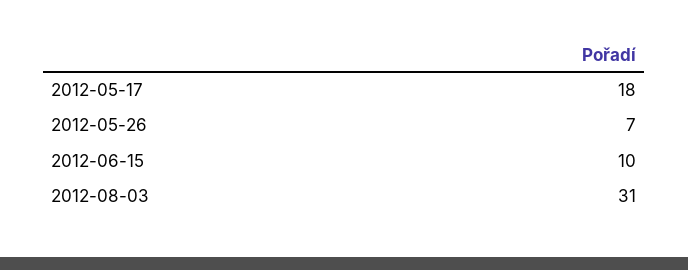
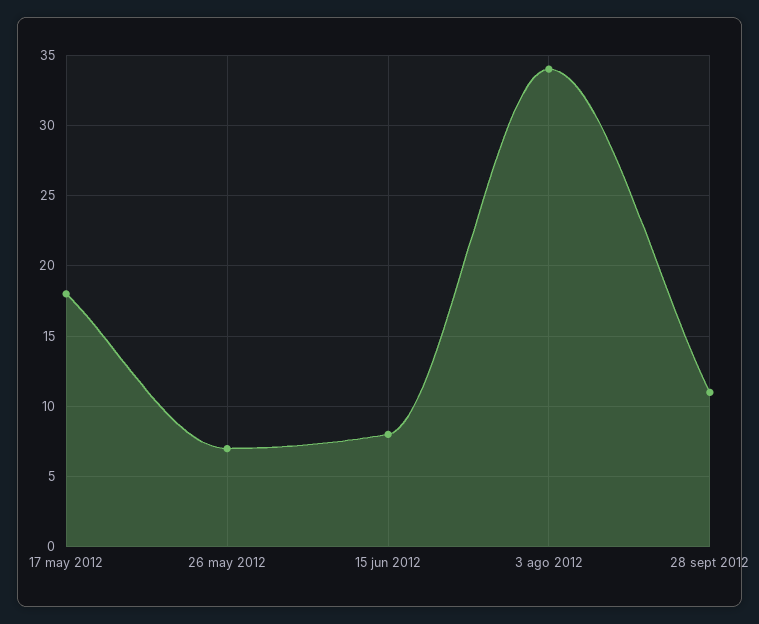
2012-06-15: 10 -> 8
2012-08-03: 31 -> 34
28 sept 2012: none -> 11

